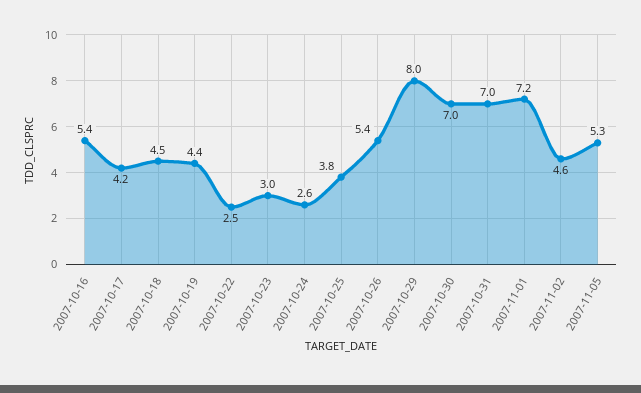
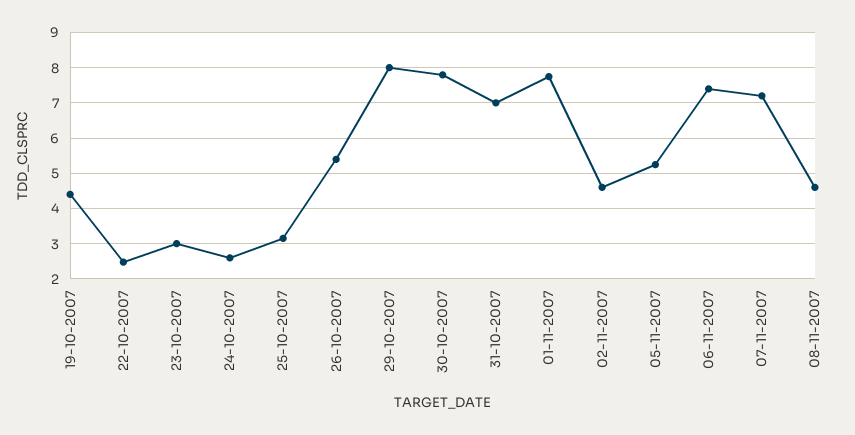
2007-10-16: 5.4 -> none
2007-10-17: 4.2 -> none
2007-10-18: 4.5 -> none
2007-10-25: 3.8 -> 3.2
2007-10-30: 7 -> 7.8
2007-11-01: 7.2 -> 7.8
06-11-2007: none -> 7.4
07-11-2007: none -> 7.2
08-11-2007: none -> 4.6

